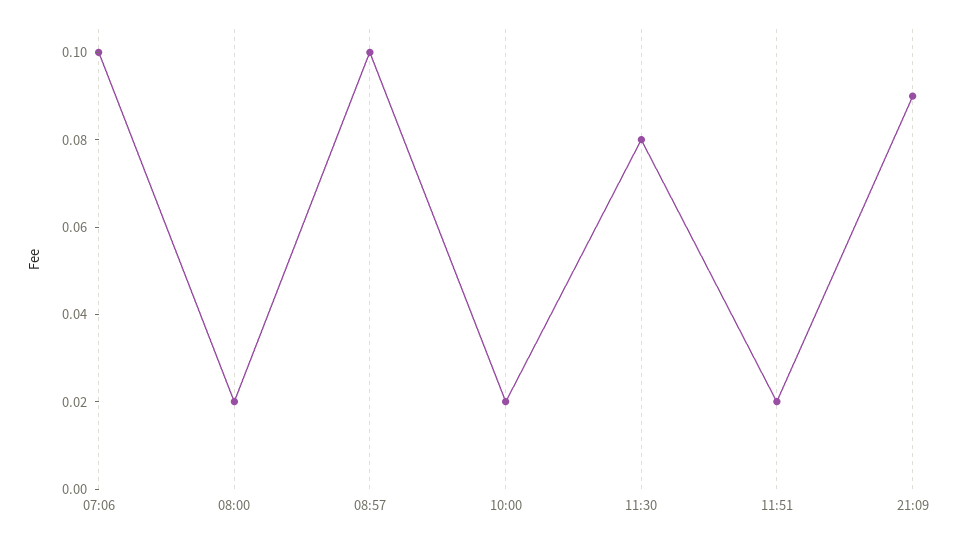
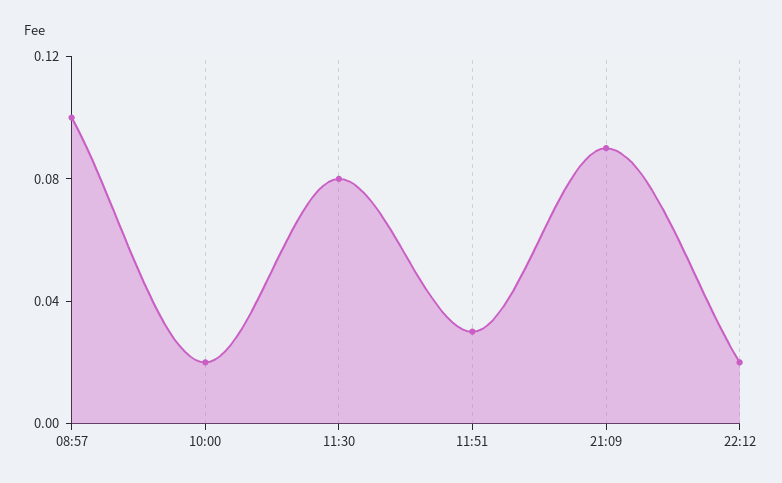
07:06: 0.1 -> none
08:00: 0.02 -> none
11:51: 0.02 -> 0.03
22:12: none -> 0.02

